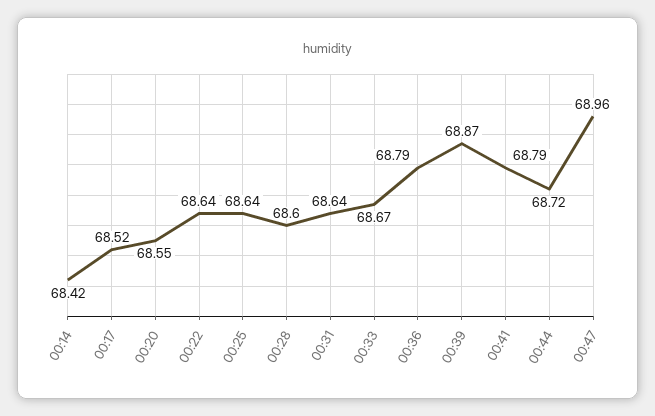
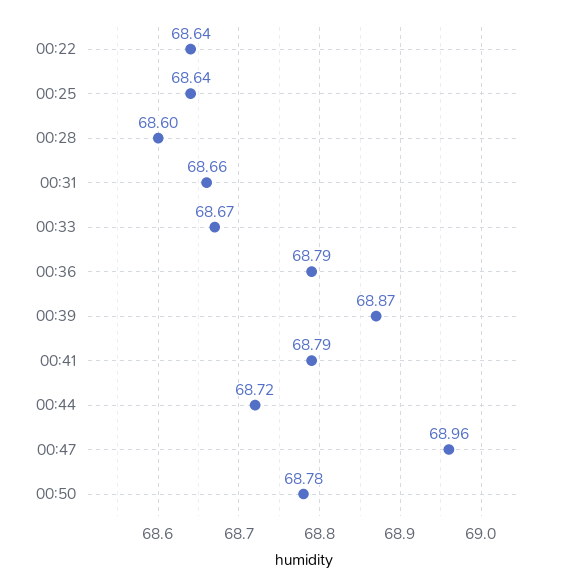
00:14: 68.42 -> none
00:17: 68.52 -> none
00:20: 68.55 -> none
00:31: 68.64 -> 68.66
00:50: none -> 68.78

